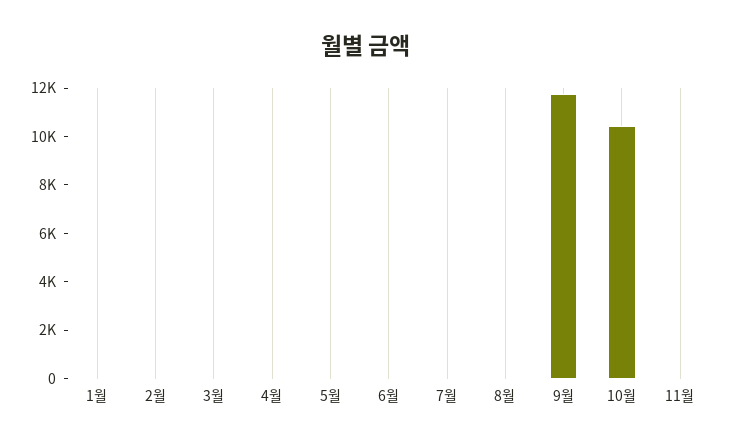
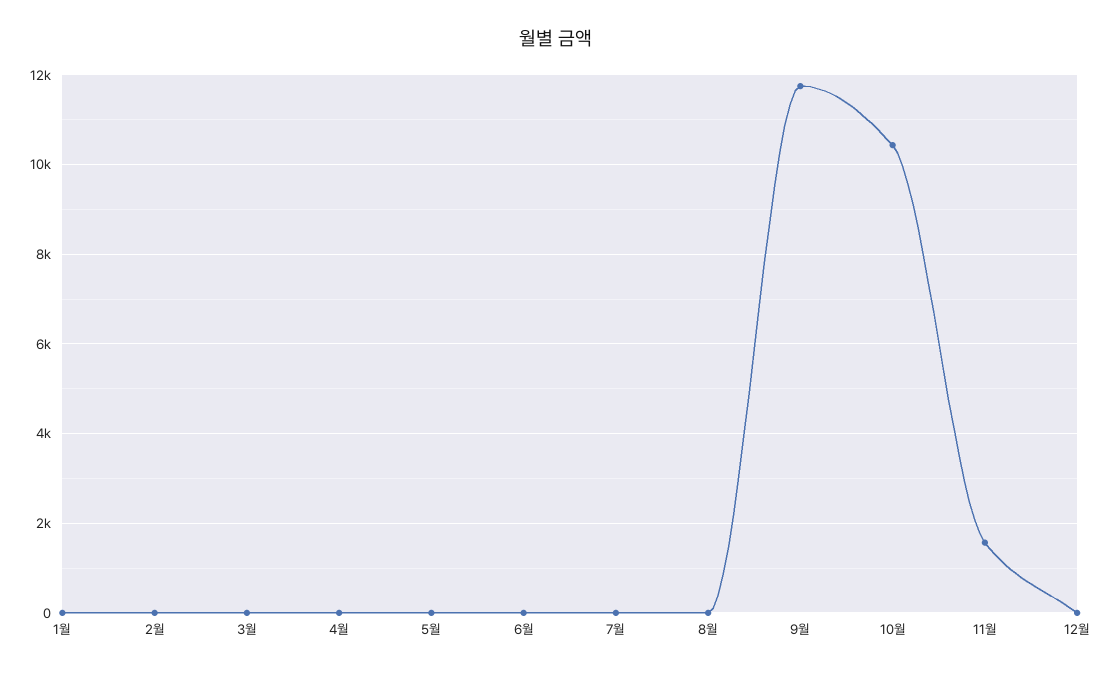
11월: 0 -> 1600
12월: none -> 0

